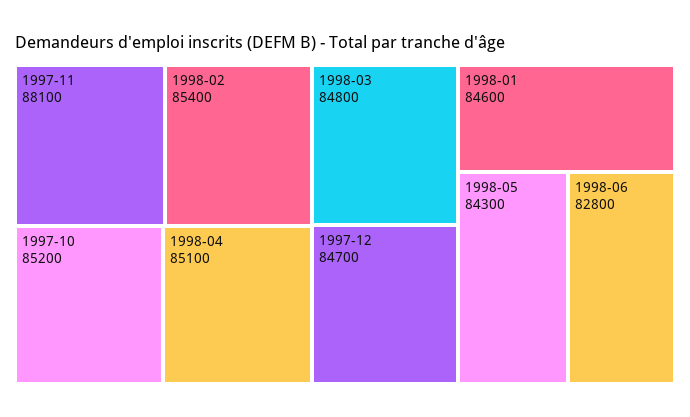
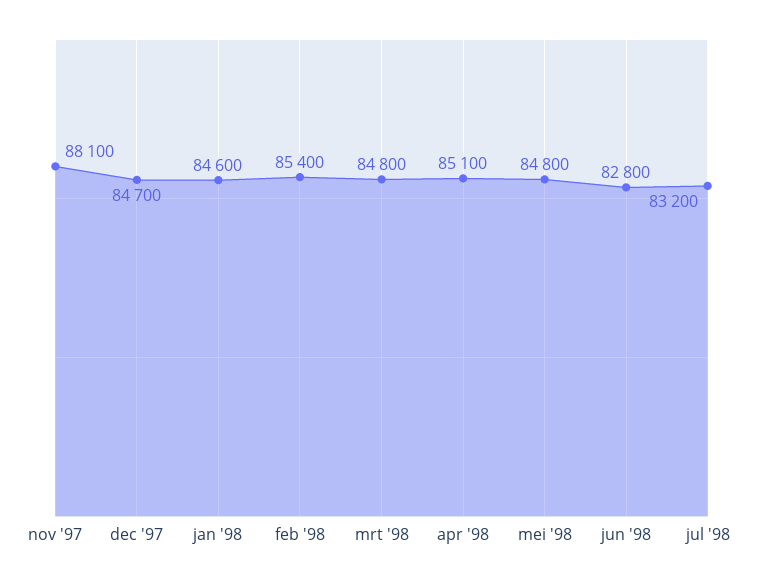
1997-10: 85200 -> none
1998-05: 84300 -> 84800
jul '98: none -> 83200

